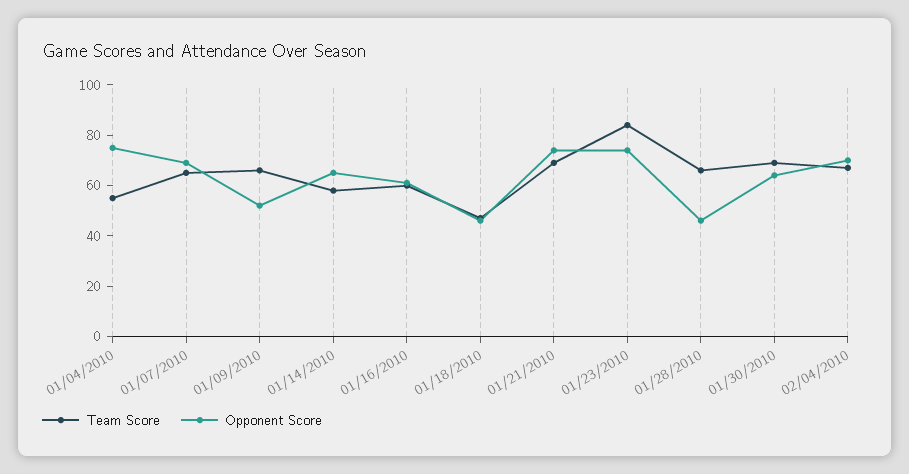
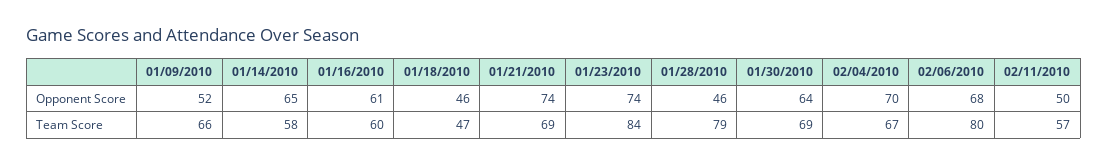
Team Score, 01/04/2010: 55 -> none
Opponent Score, 01/04/2010: 75 -> none
Team Score, 01/07/2010: 65 -> none
Opponent Score, 01/07/2010: 70 -> none
Team Score, 01/28/2010: 65 -> 79
Opponent Score, 02/06/2010: none -> 68
Opponent Score, 02/11/2010: none -> 50
Team Score, 02/06/2010: none -> 80
Team Score, 02/11/2010: none -> 57

